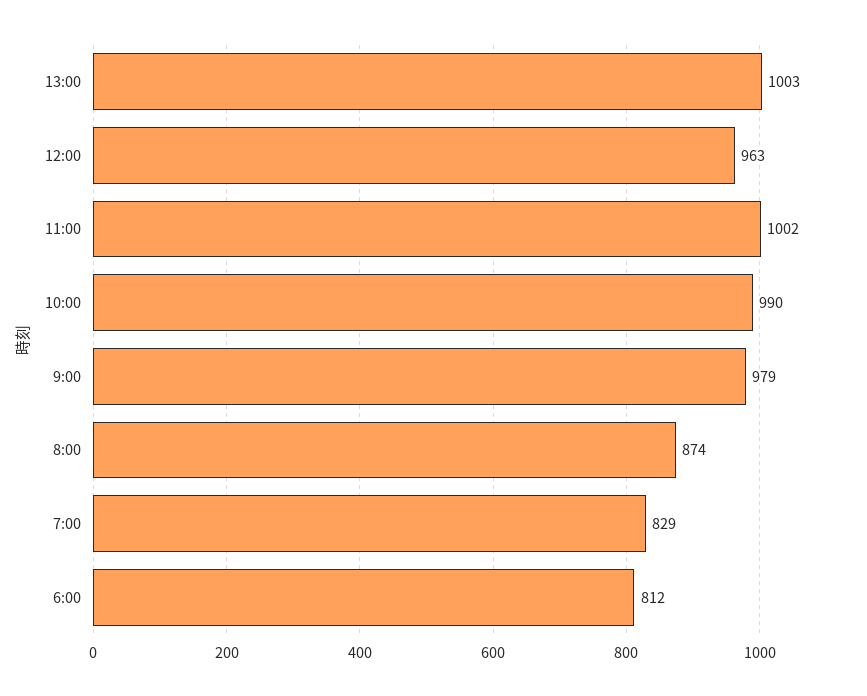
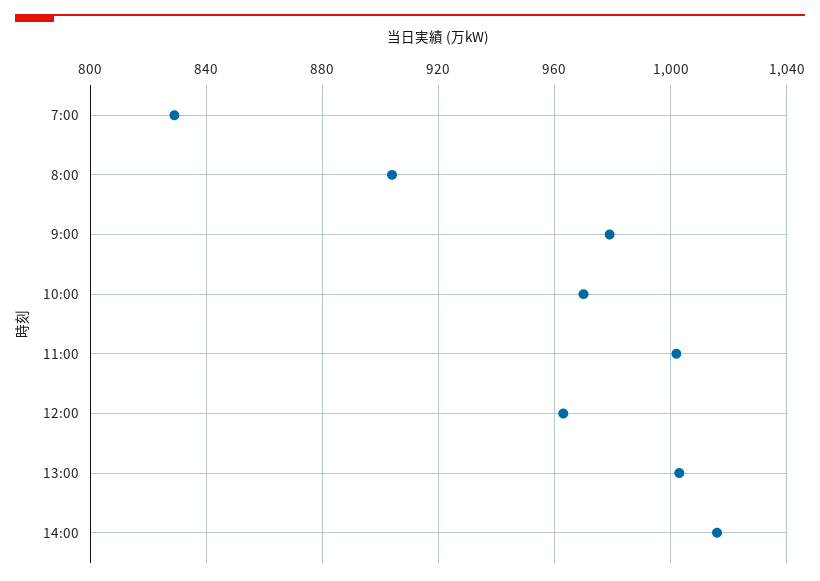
10:00: 990 -> 970
8:00: 874 -> 905
6:00: 812 -> none
14:00: none -> 1015

